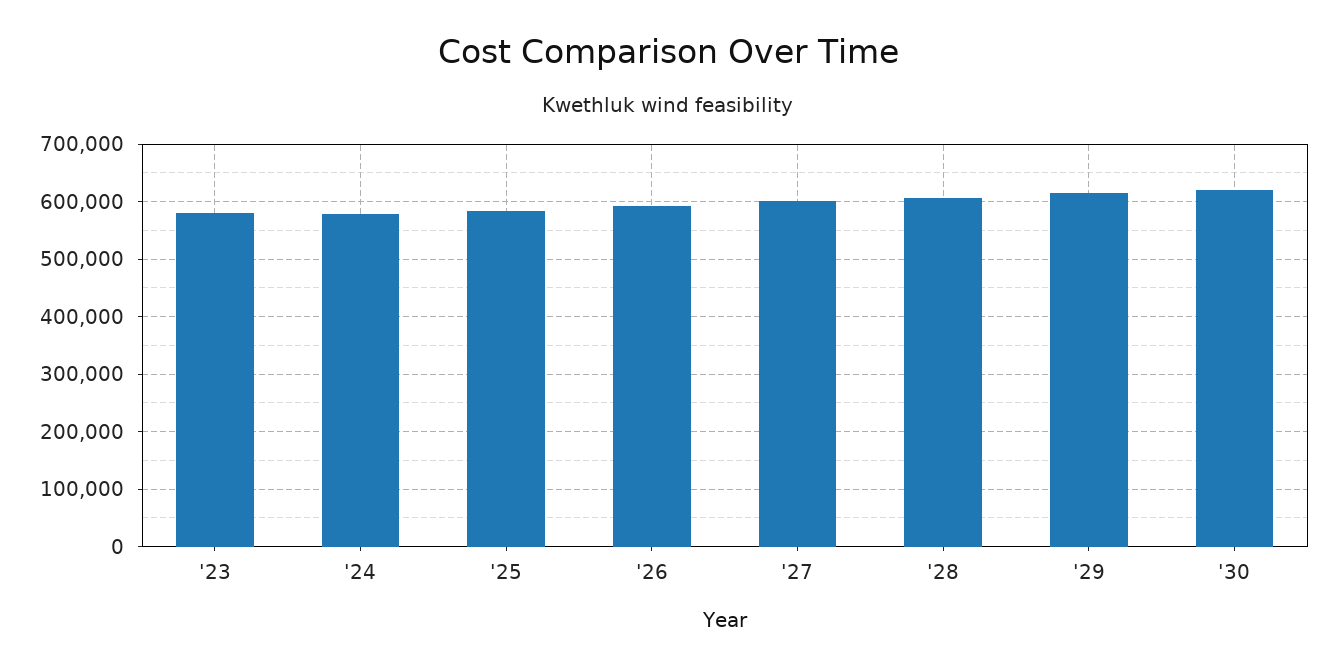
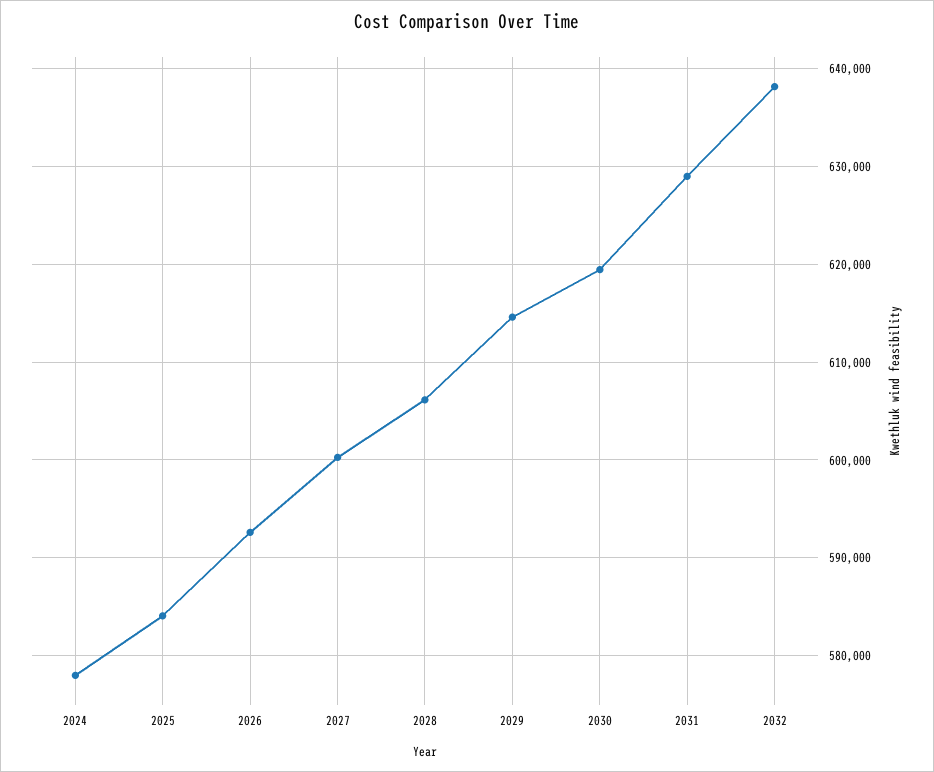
'23: 580000 -> none
2031: none -> 629000
2032: none -> 638000

